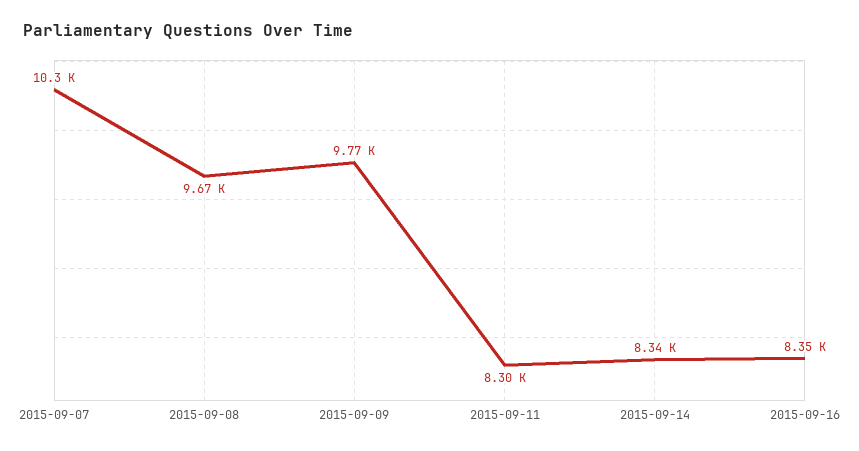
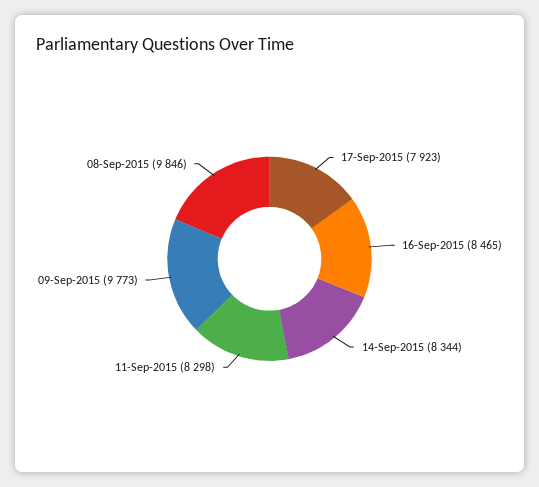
2015-09-07: 10300 -> none
2015-09-08: 9670 -> 9846
2015-09-16: 8350 -> 8465
17-Sep-2015: none -> 7923

